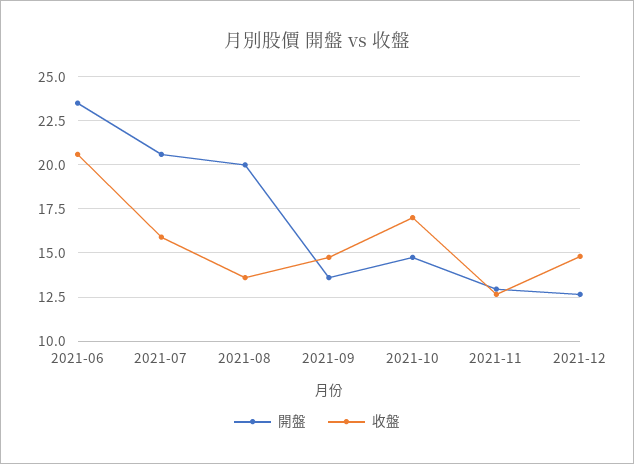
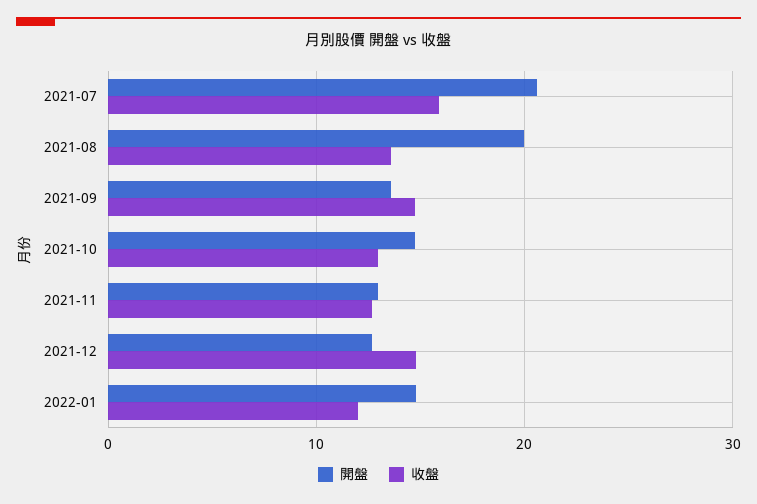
開盤, 2021-06: 23.5 -> none
收盤, 2021-06: 20.5 -> none
收盤, 2021-10: 17 -> 13
開盤, 2022-01: none -> 15
收盤, 2022-01: none -> 12

